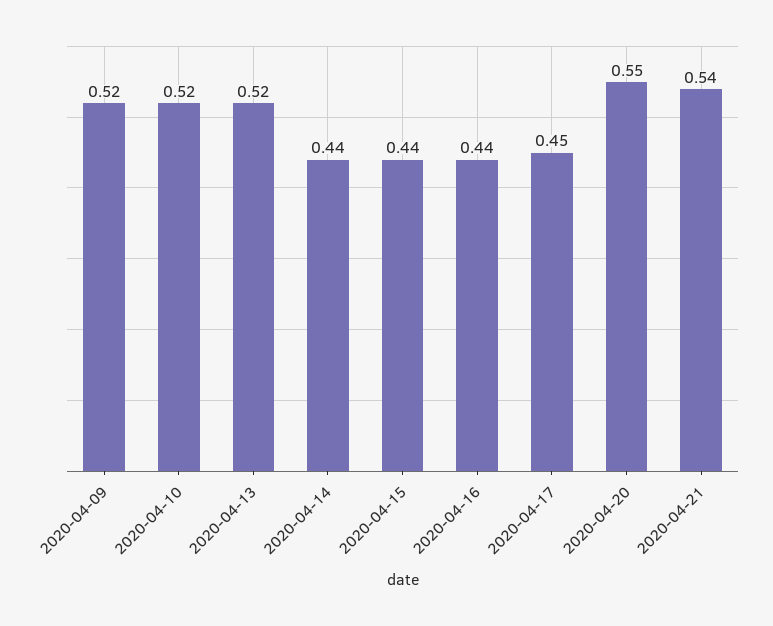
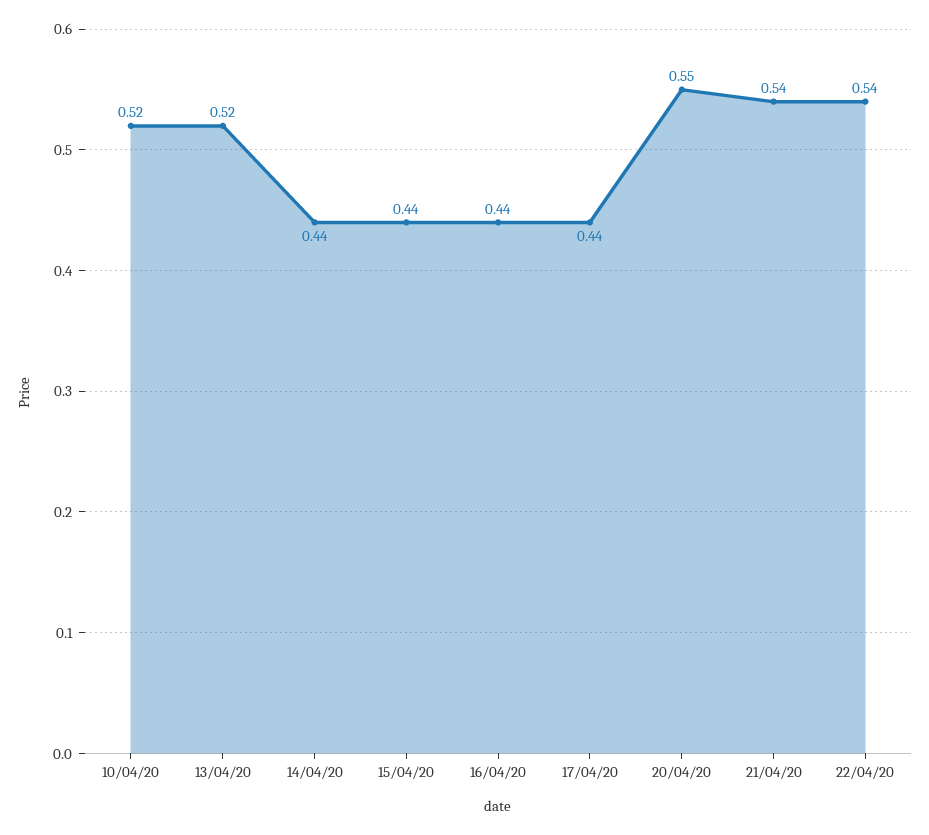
2020-04-09: 0.52 -> none
2020-04-17: 0.45 -> 0.44
22/04/20: none -> 0.54

